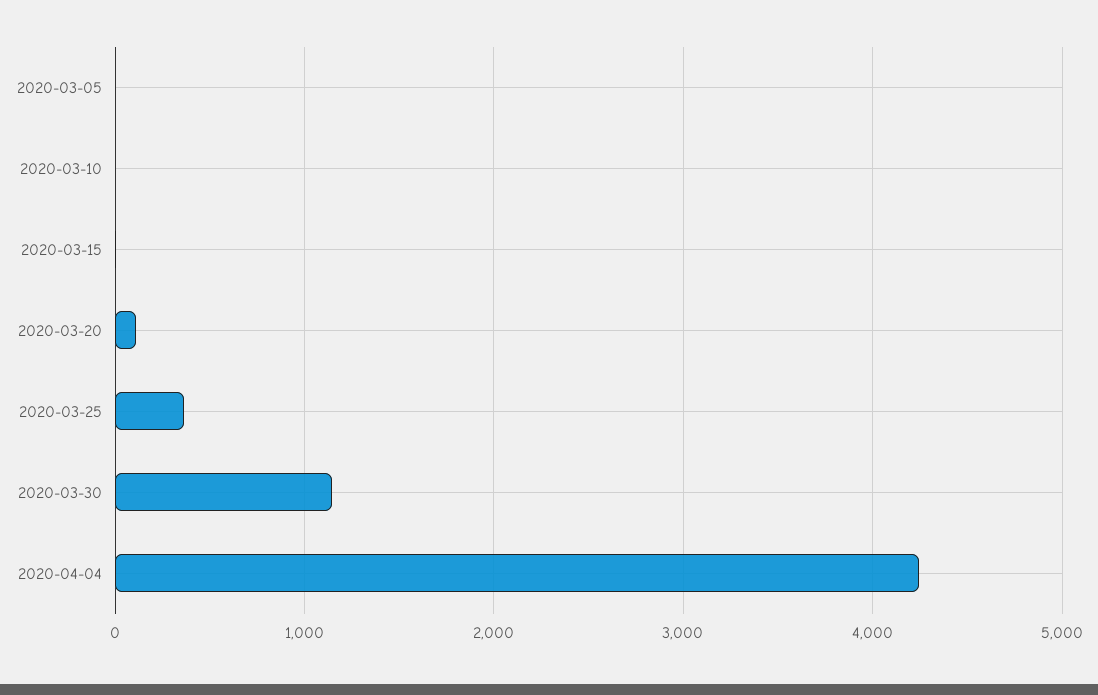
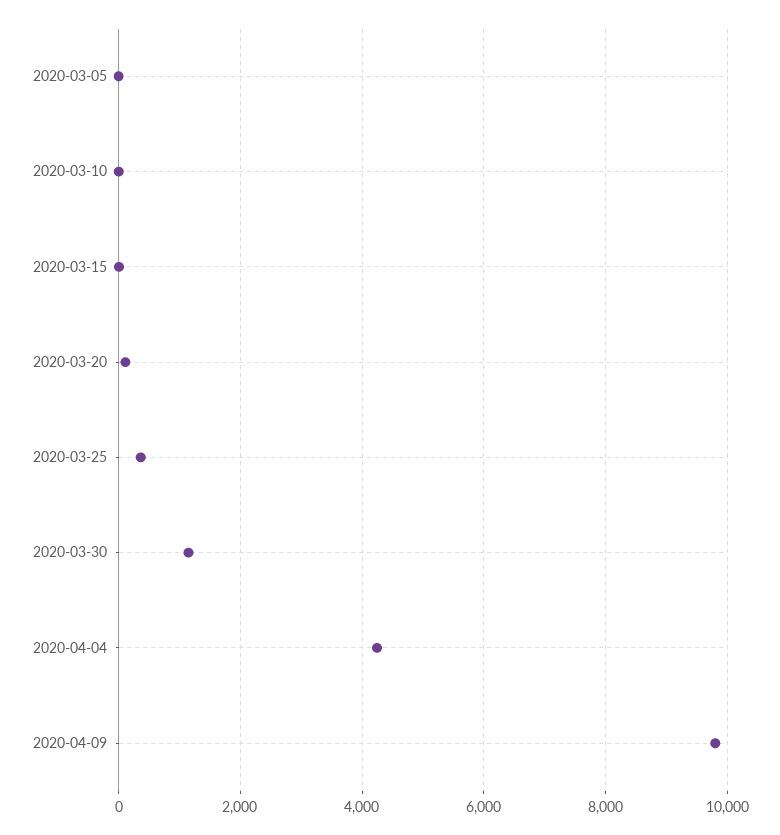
2020-04-09: none -> 9800

